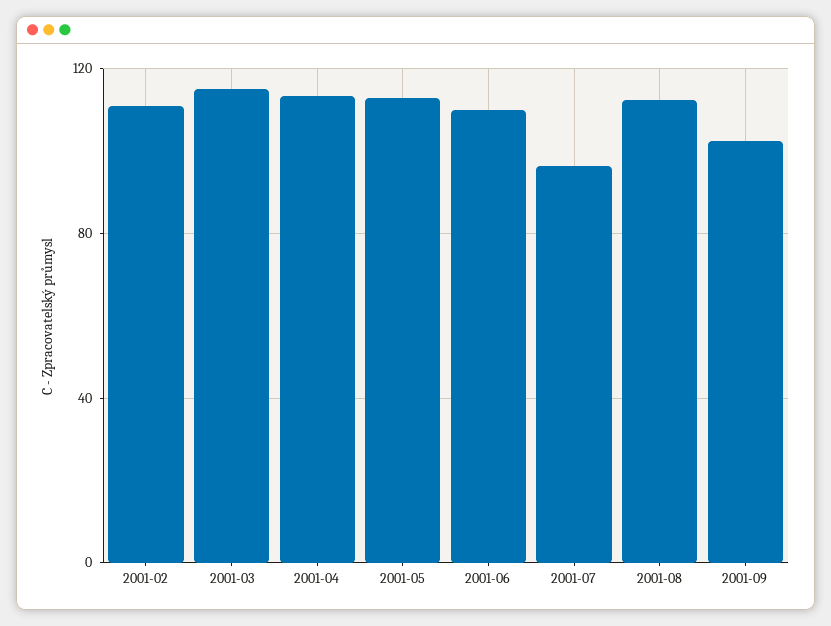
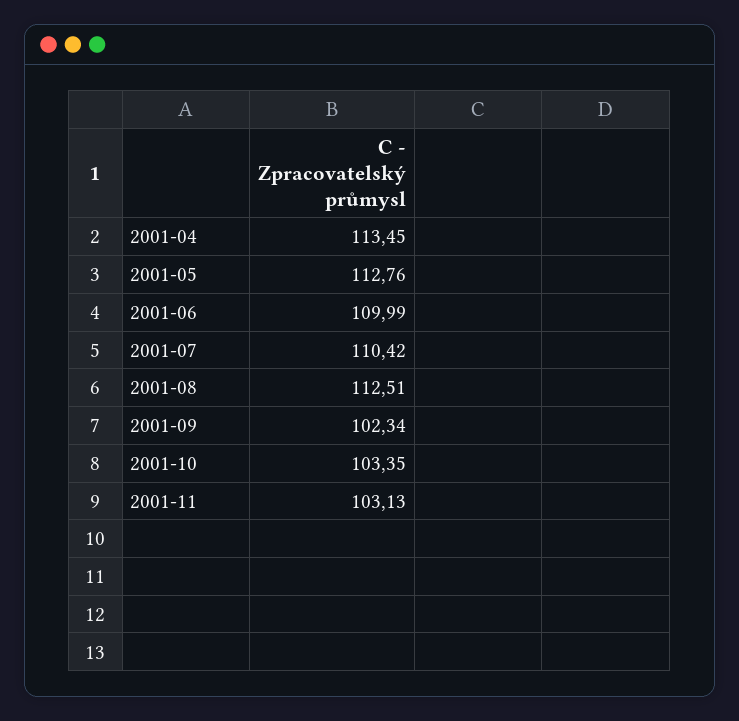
2001-02: 110 -> none
2001-03: 115 -> none
2001-07: 95 -> 110.42
2001-10: none -> 103.35
2001-11: none -> 103.13

